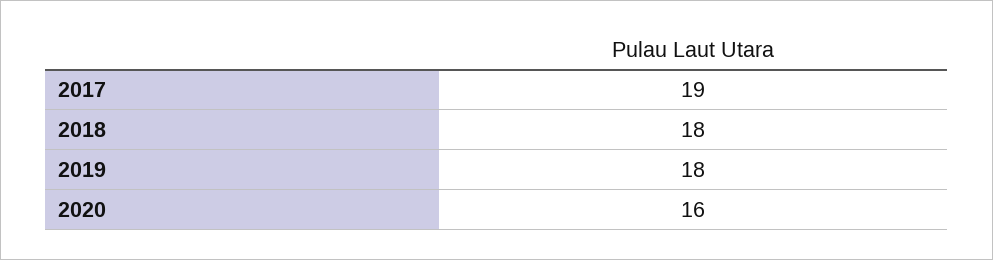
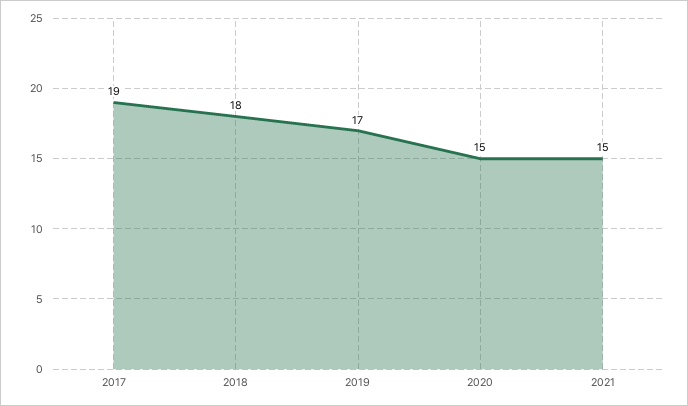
2019: 18 -> 17
2020: 16 -> 15
2021: none -> 15

